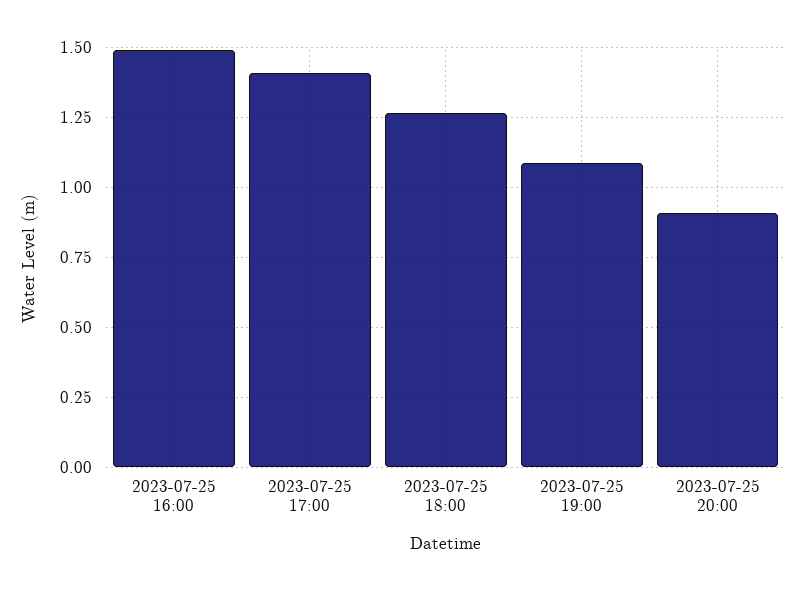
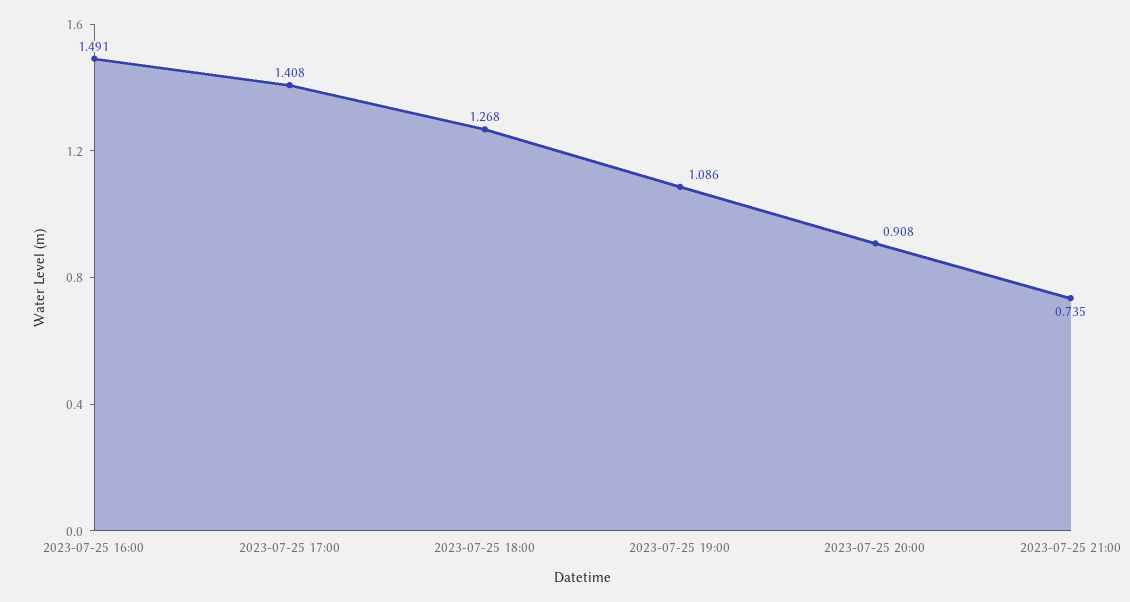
2023-07-25 21:00: none -> 0.735

